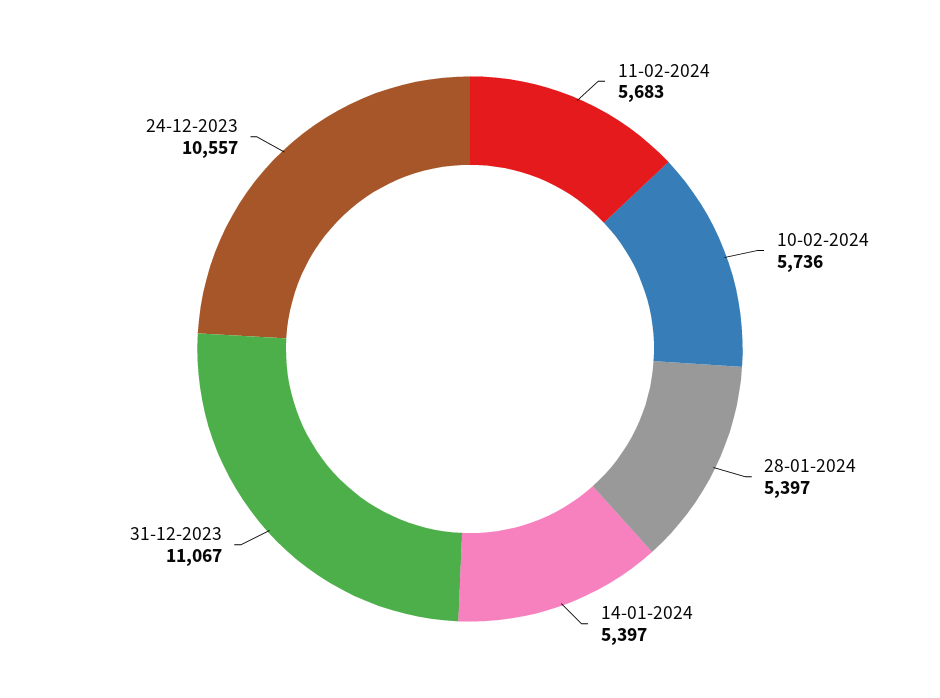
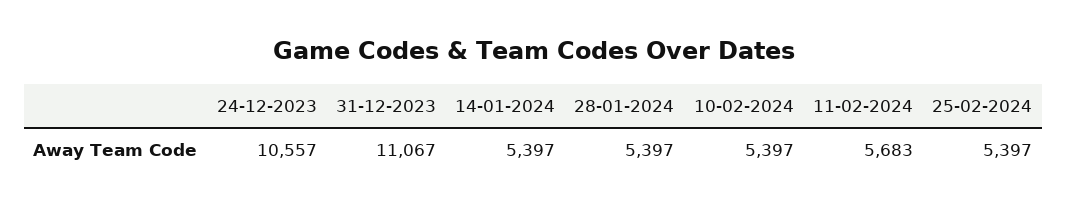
10-02-2024: 5736 -> 5397
25-02-2024: none -> 5397

